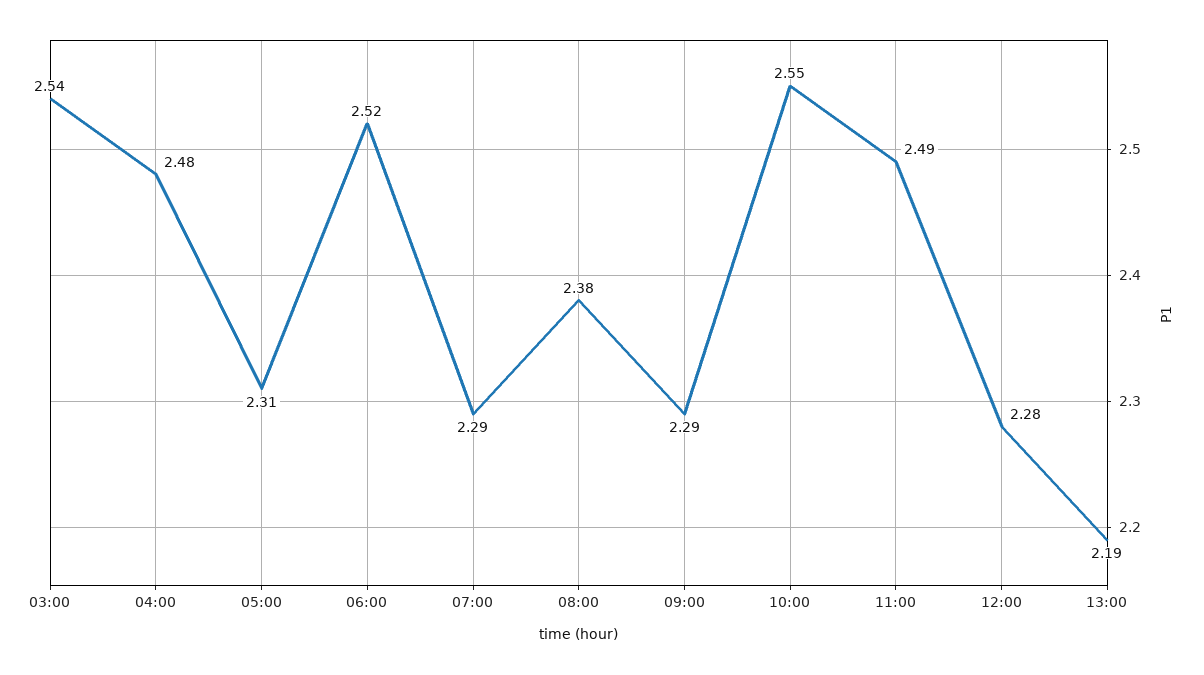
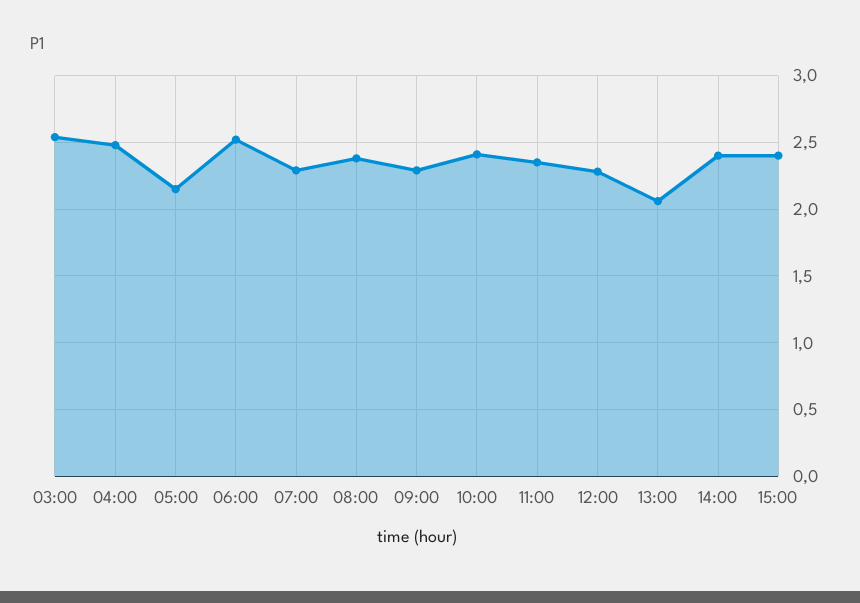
05:00: 2.31 -> 2.15
10:00: 2.55 -> 2.4
11:00: 2.49 -> 2.35
13:00: 2.19 -> 2.05
14:00: none -> 2.4
15:00: none -> 2.4

